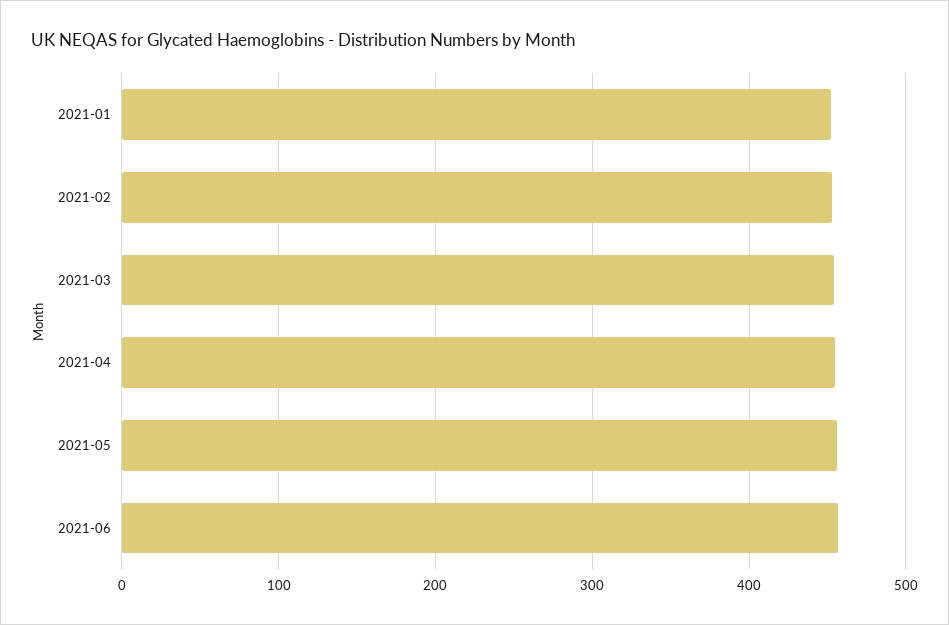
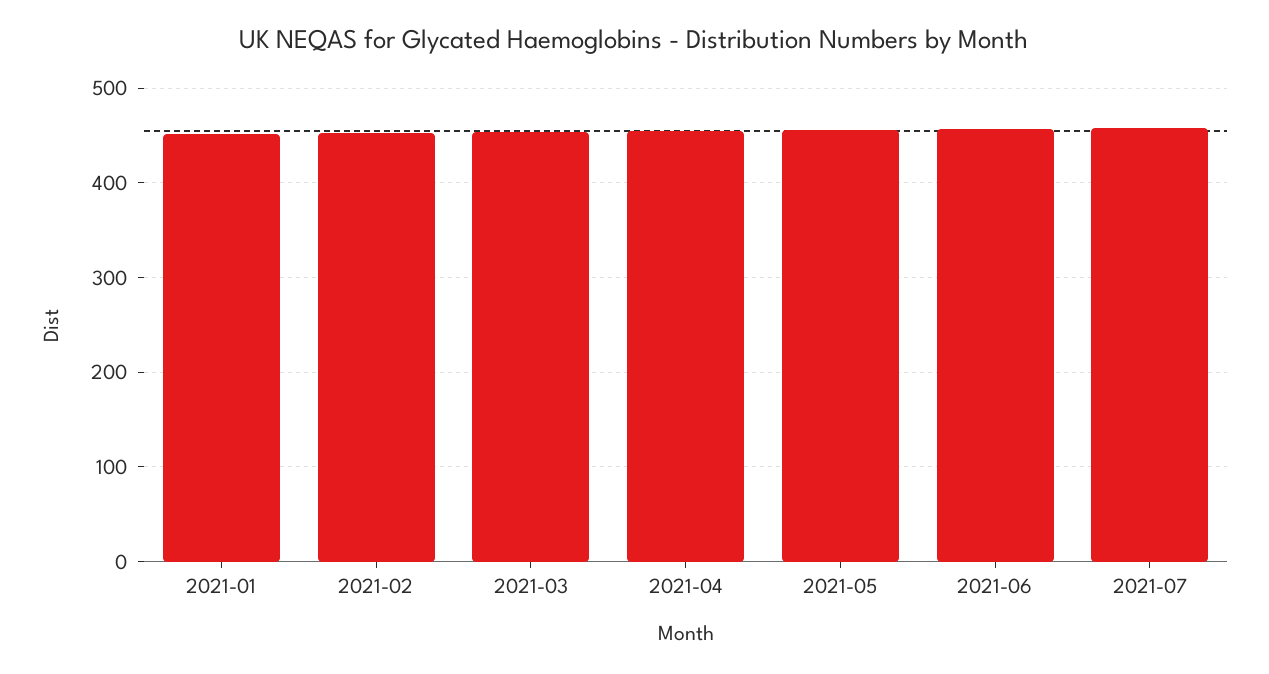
2021-07: none -> 460

